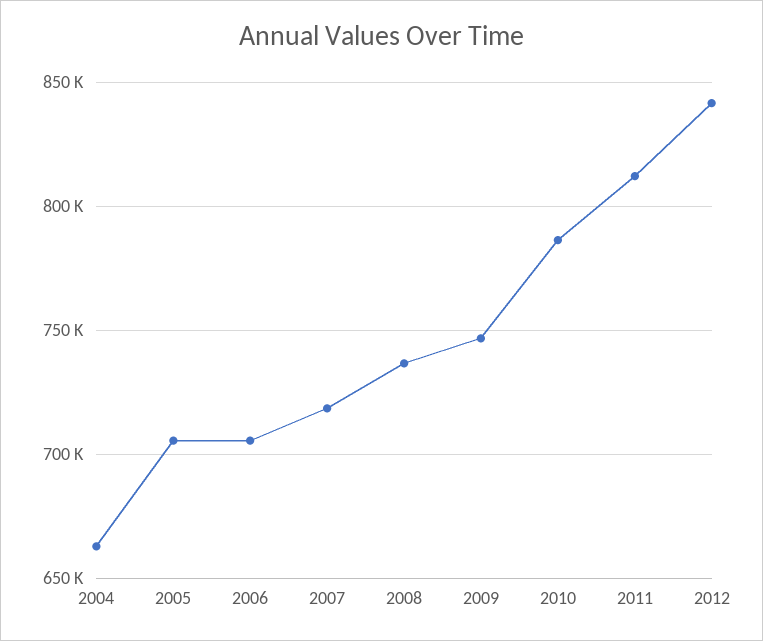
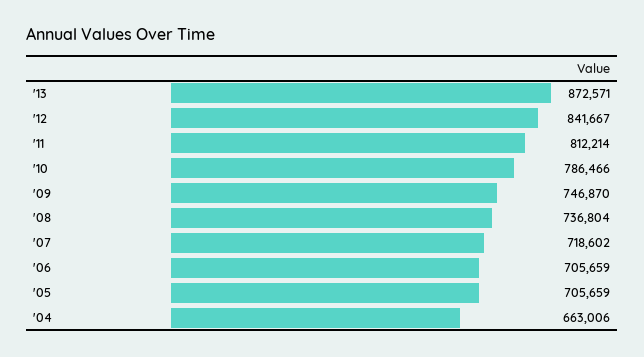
'13: none -> 872571

